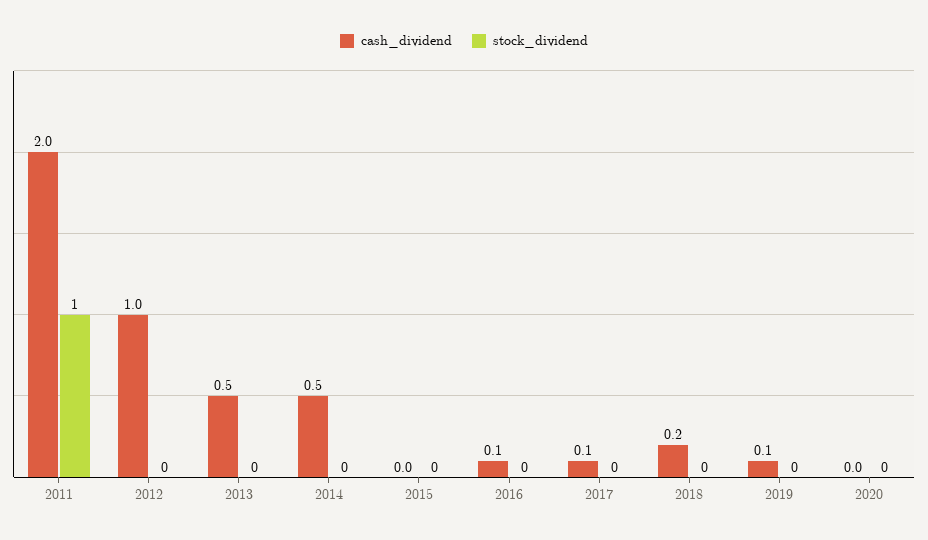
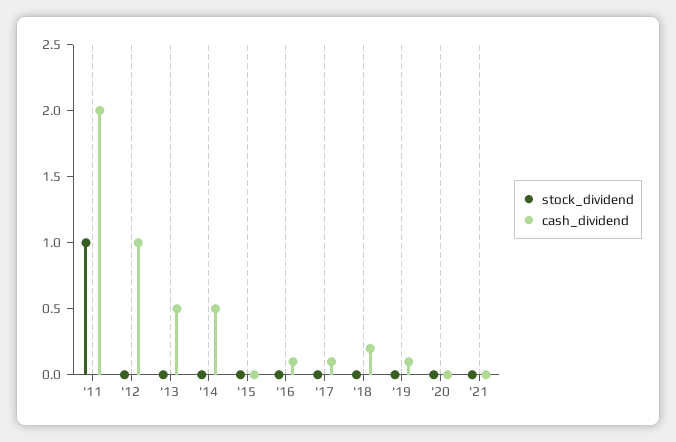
stock_dividend, '21: none -> 0
cash_dividend, '21: none -> 0

